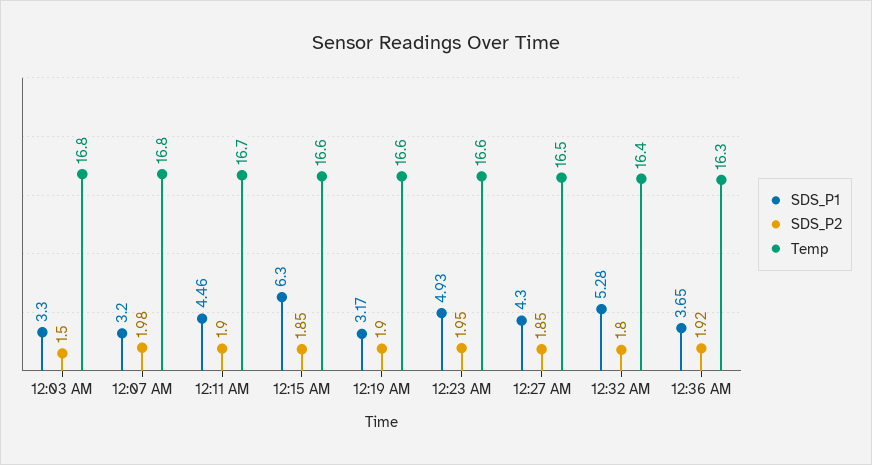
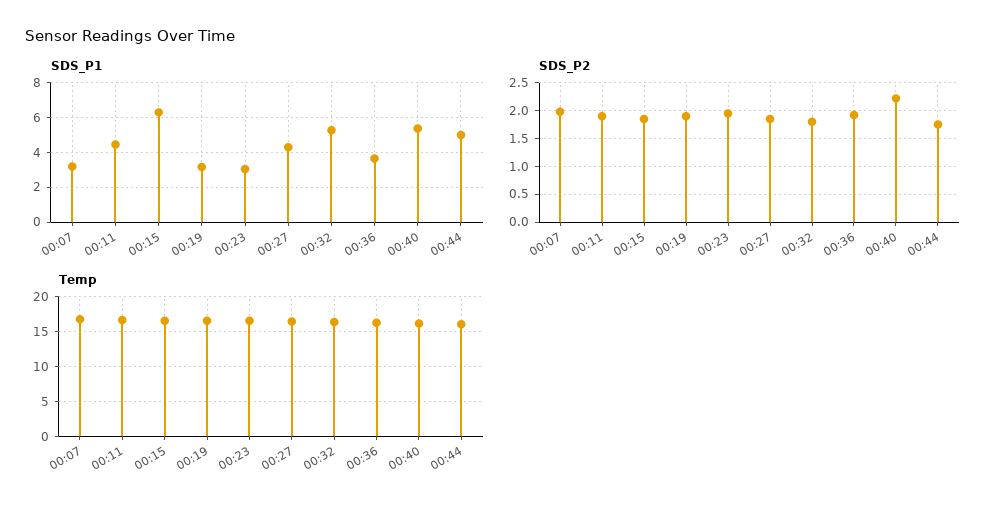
SDS_P1, 12:03 AM: 3.3 -> none
SDS_P2, 12:03 AM: 1.5 -> none
Temp, 12:03 AM: 16.8 -> none
SDS_P1, 12:23 AM: 4.93 -> 3
SDS_P1, 00:40: none -> 5.5
SDS_P1, 00:44: none -> 5
SDS_P2, 00:40: none -> 2.25
SDS_P2, 00:44: none -> 1.75
Temp, 00:40: none -> 16
Temp, 00:44: none -> 16

